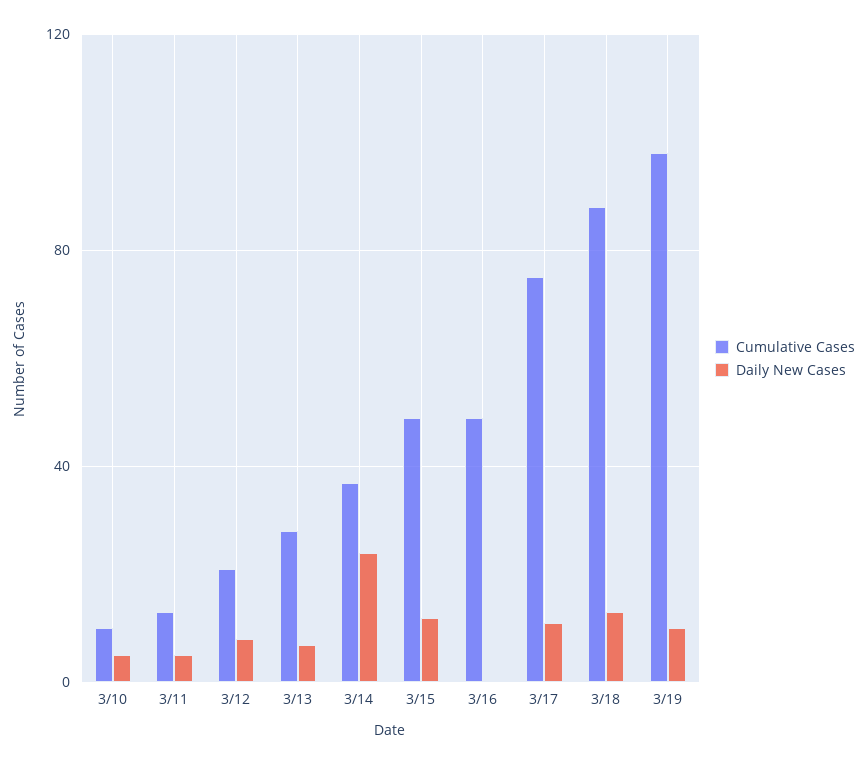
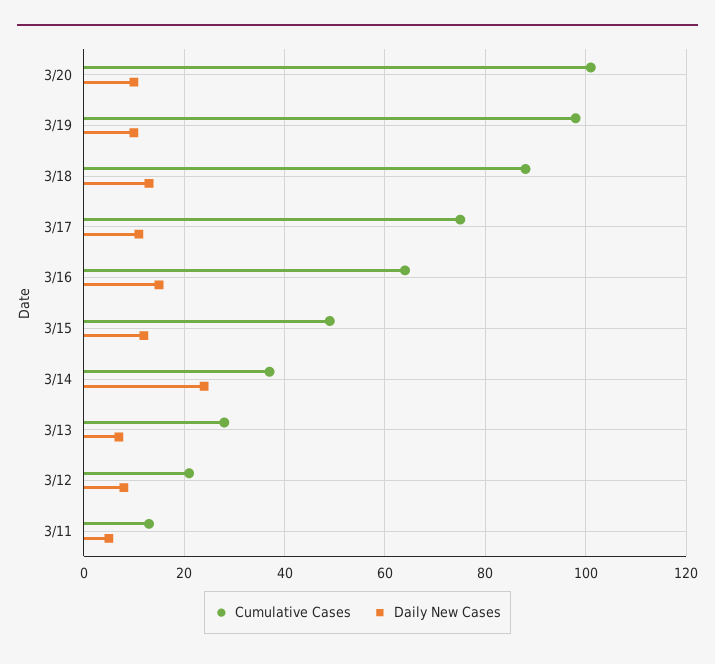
Cumulative Cases, 3/10: 10 -> none
Daily New Cases, 3/10: 5 -> none
Cumulative Cases, 3/16: 50 -> 65
Daily New Cases, 3/16: 0 -> 15
Cumulative Cases, 3/20: none -> 100
Daily New Cases, 3/20: none -> 10

